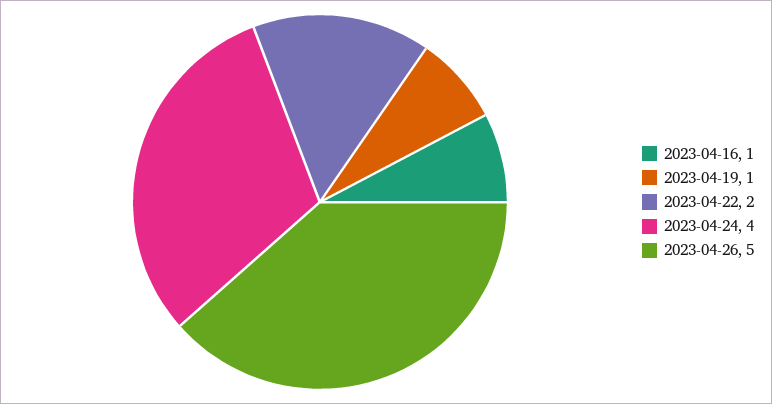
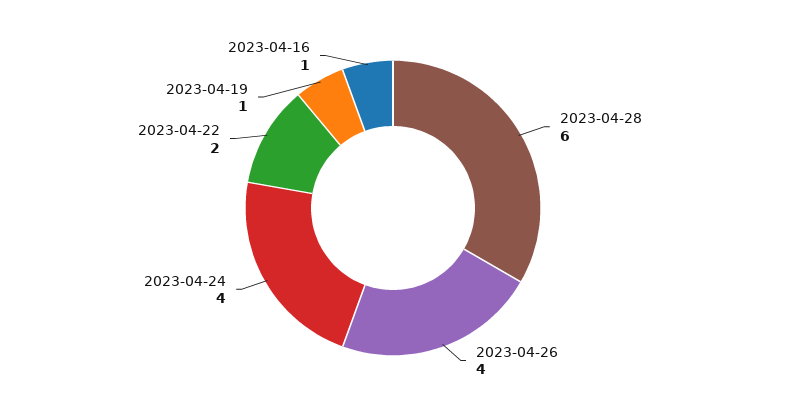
2023-04-26: 5 -> 4
2023-04-28: none -> 6

